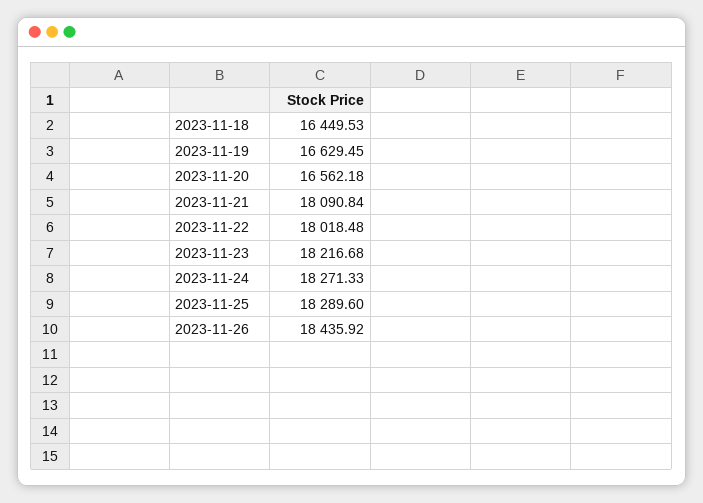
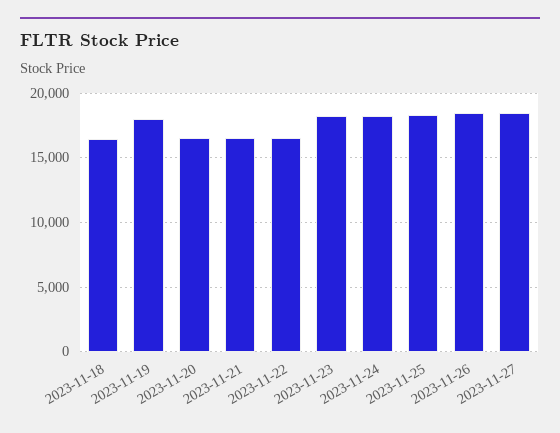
2023-11-19: 16629.45 -> 18000
2023-11-21: 18090.84 -> 16500
2023-11-22: 18018.48 -> 16500
2023-11-27: none -> 18500

